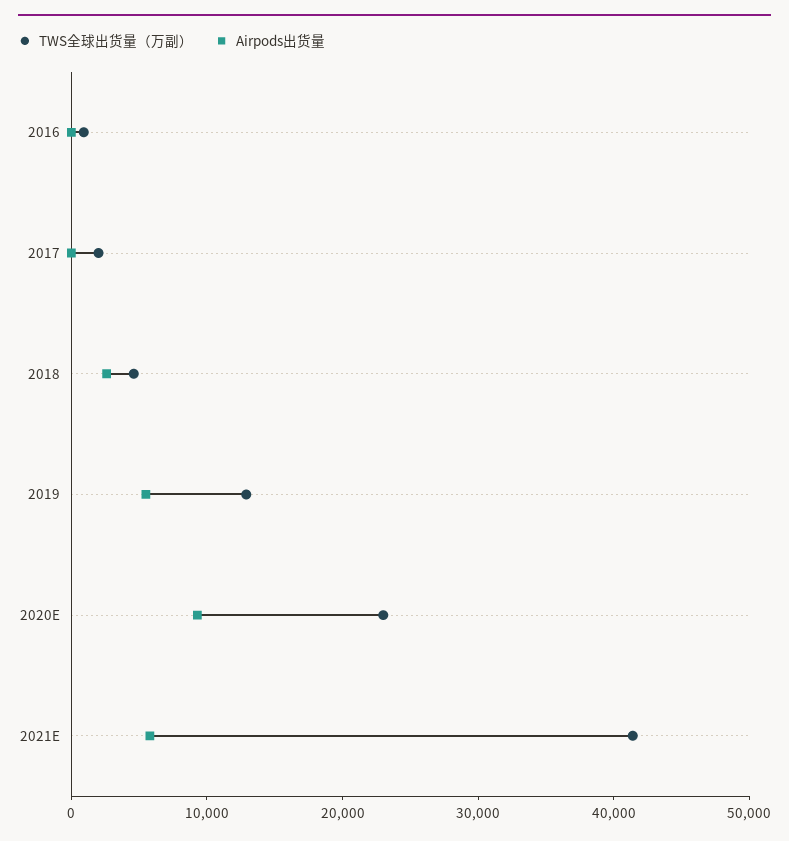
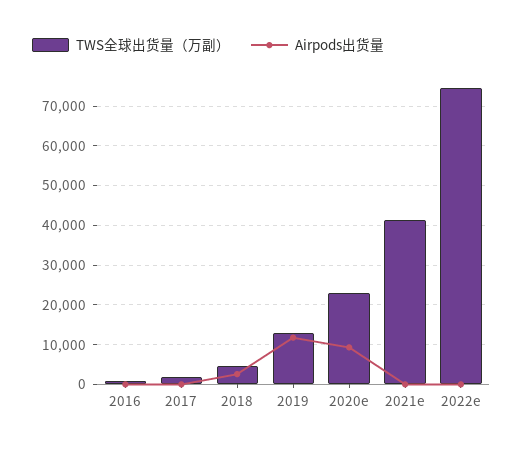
Airpods出货量, 2019: 6000 -> 12000
Airpods出货量, 2021E: 6000 -> 0
TWS全球出货量（万副）, 2022e: none -> 74000
Airpods出货量, 2022e: none -> 0

